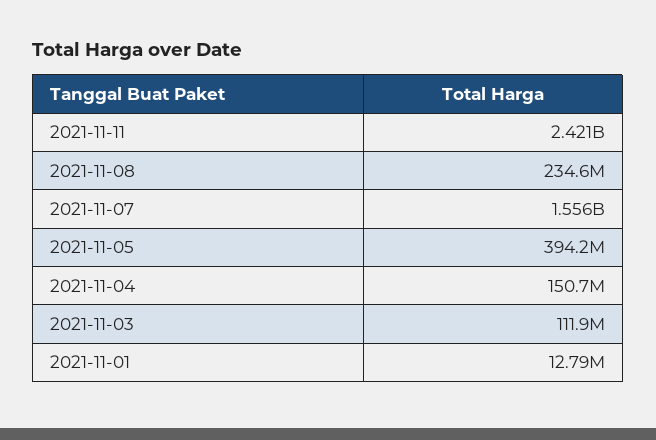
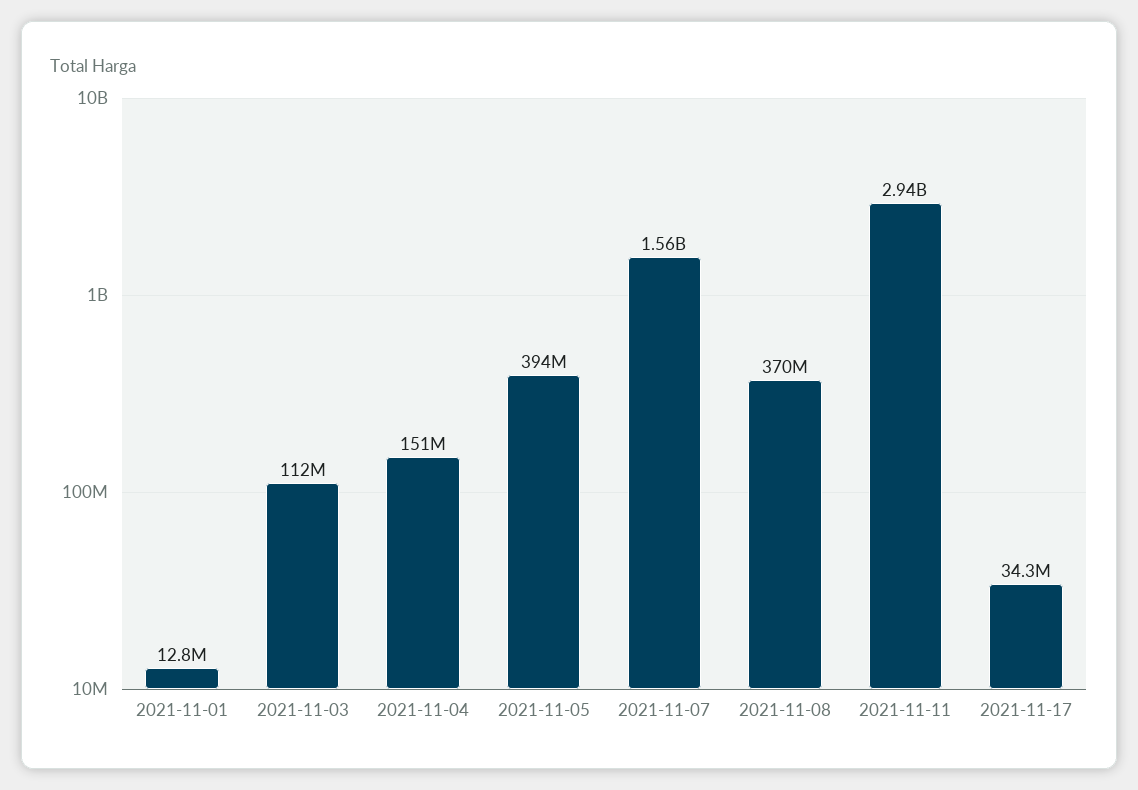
2021-11-11: 2421000000 -> 2940000000
2021-11-08: 234600000 -> 370000000
2021-11-17: none -> 34300000

